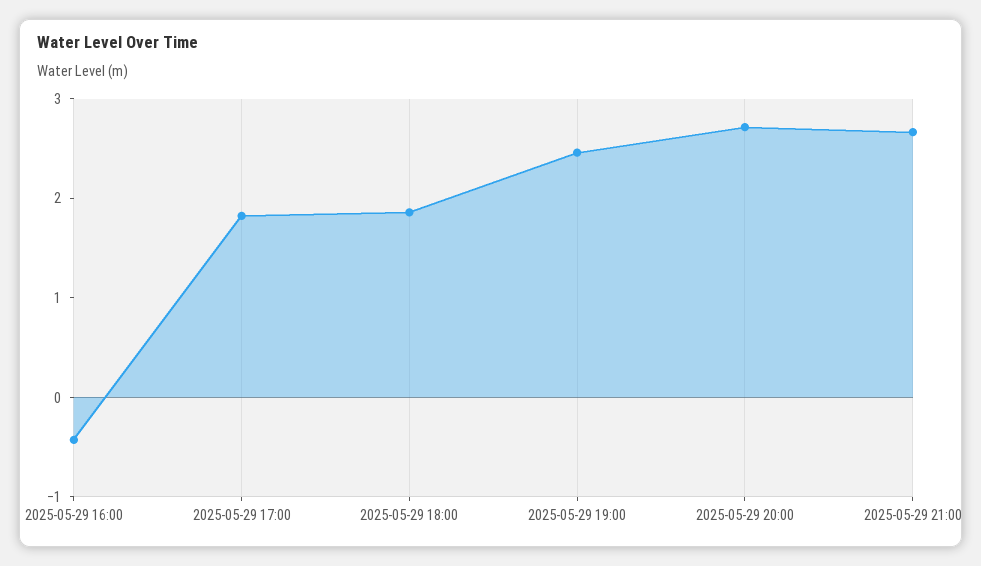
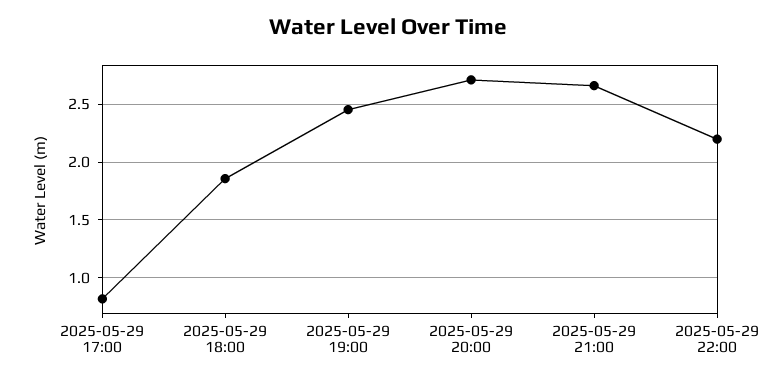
2025-05-29 16:00: -0.4 -> none
2025-05-29 17:00: 1.8 -> 0.8
2025-05-29 22:00: none -> 2.2

